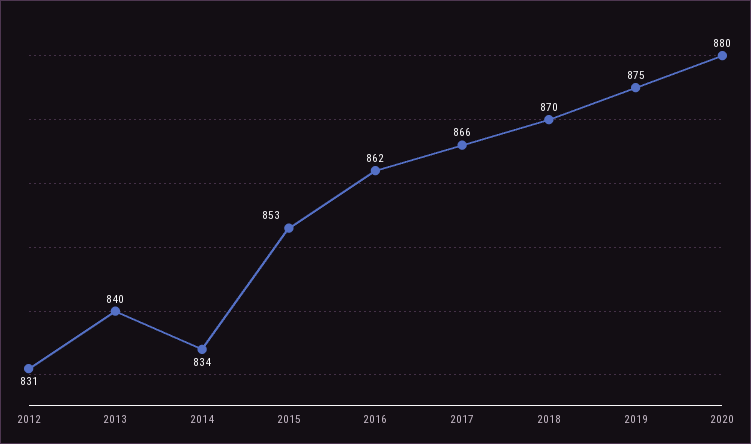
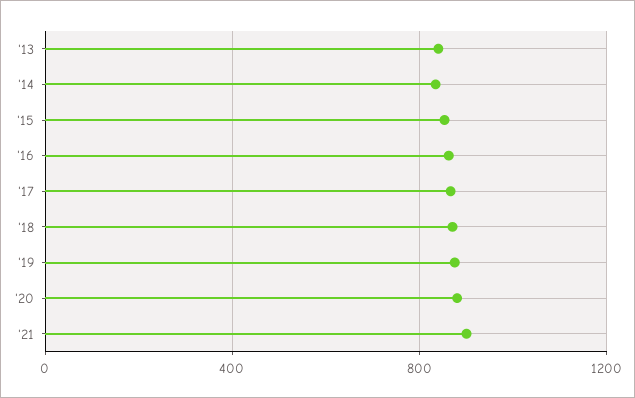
2012: 831 -> none
'21: none -> 900

